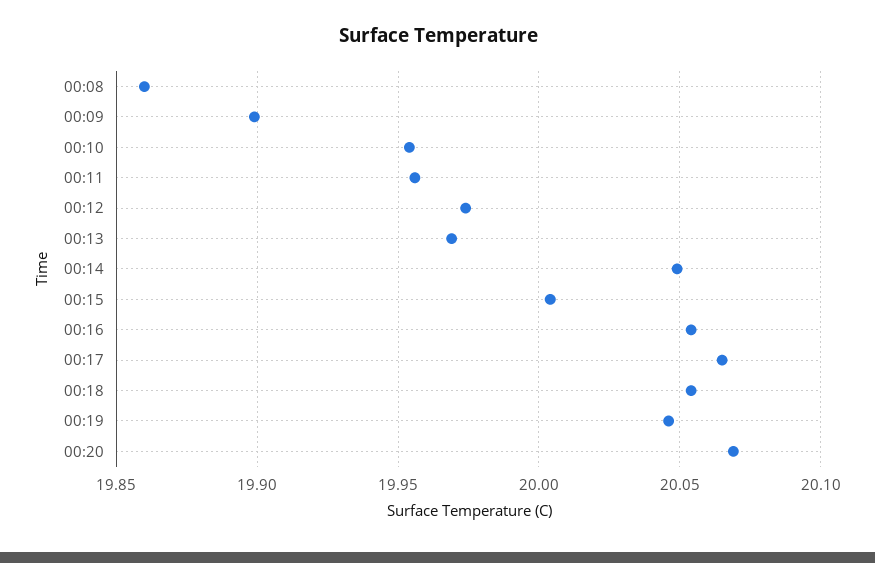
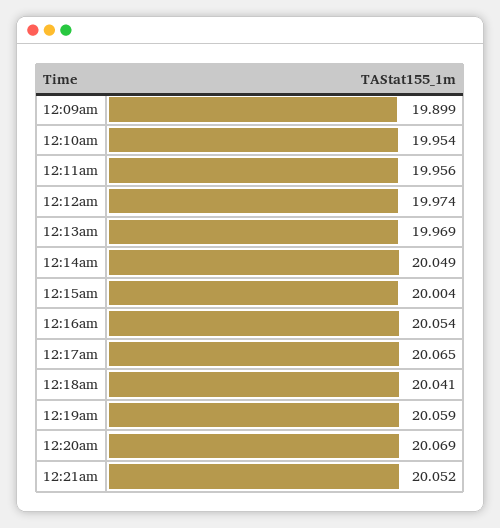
00:08: 19.86 -> none
00:18: 20.055 -> 20.041
00:19: 20.045 -> 20.059
12:21am: none -> 20.052

